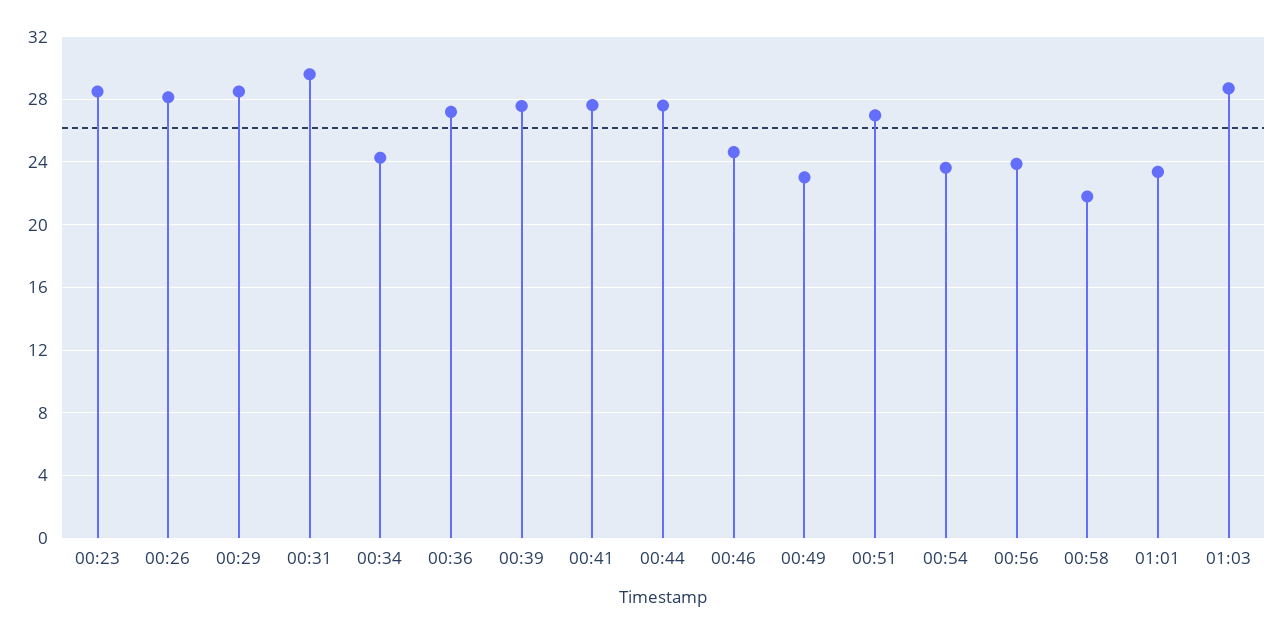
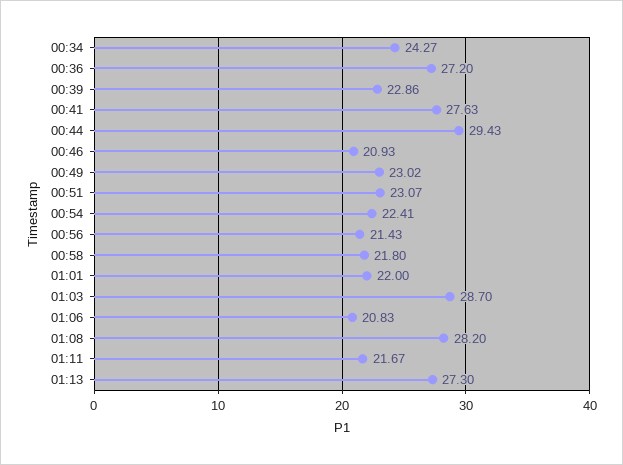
00:23: 28.5 -> none
00:26: 28 -> none
00:29: 28.5 -> none
00:31: 29.5 -> none
00:39: 27.5 -> 22.86
00:44: 27.5 -> 29.43
00:46: 24.5 -> 20.93
00:51: 27 -> 23.07
00:54: 23.5 -> 22.41
00:56: 24 -> 21.43
01:01: 23.5 -> 22
01:06: none -> 20.83
01:08: none -> 28.2
01:11: none -> 21.67
01:13: none -> 27.3

